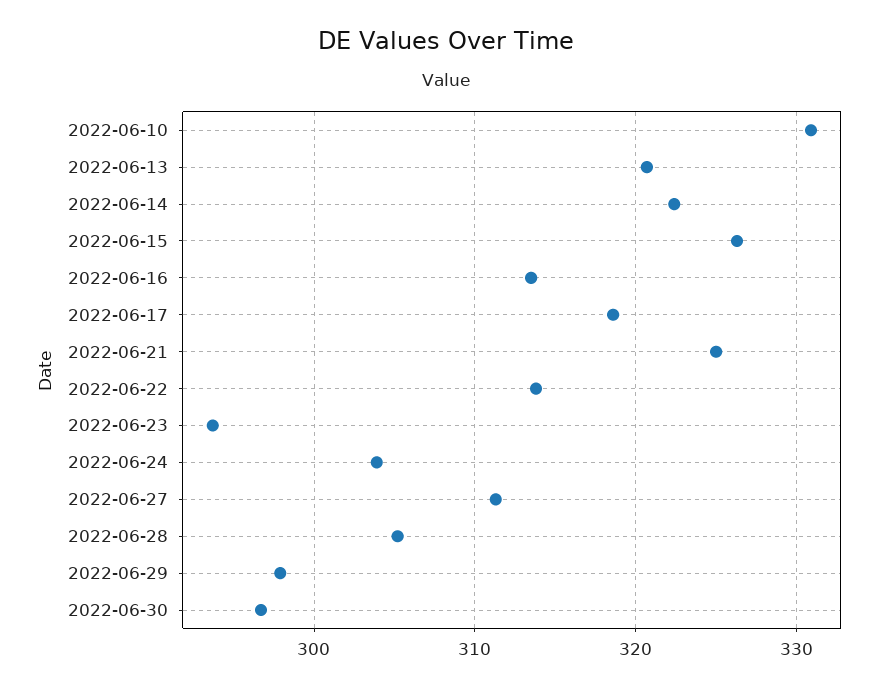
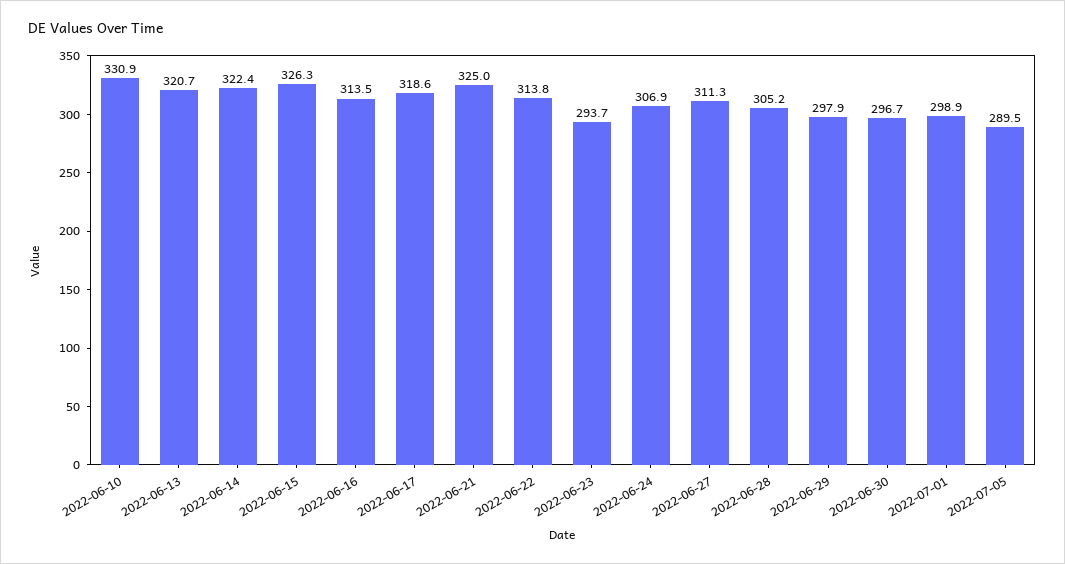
2022-06-24: 304 -> 306.9
2022-07-01: none -> 298.9
2022-07-05: none -> 289.5

